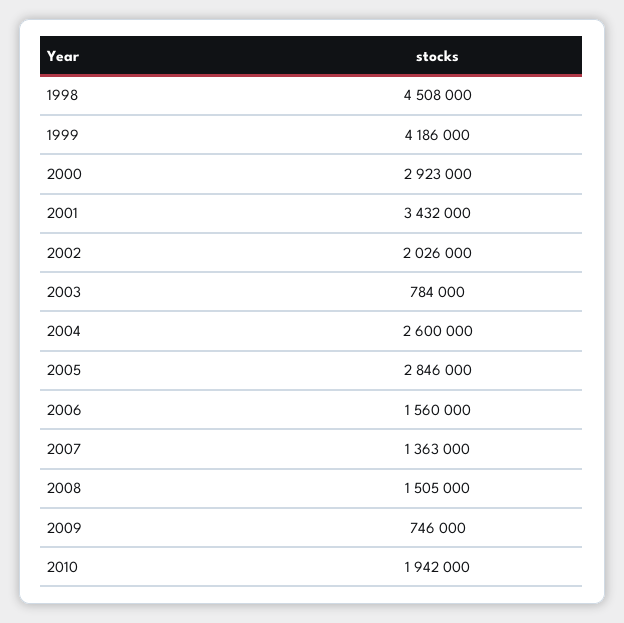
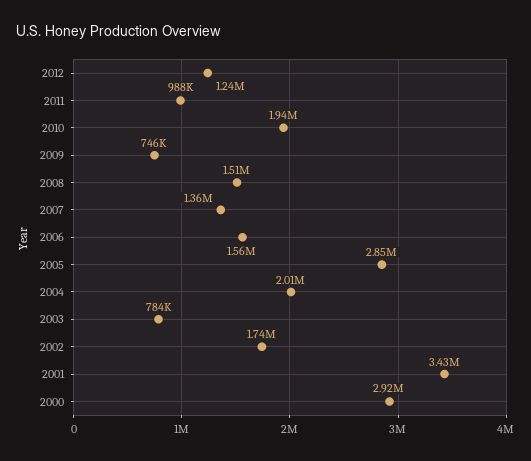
1998: 4508000 -> none
1999: 4186000 -> none
2002: 2026000 -> 1740000
2004: 2600000 -> 2010000
2012: none -> 1240000
2011: none -> 988000

